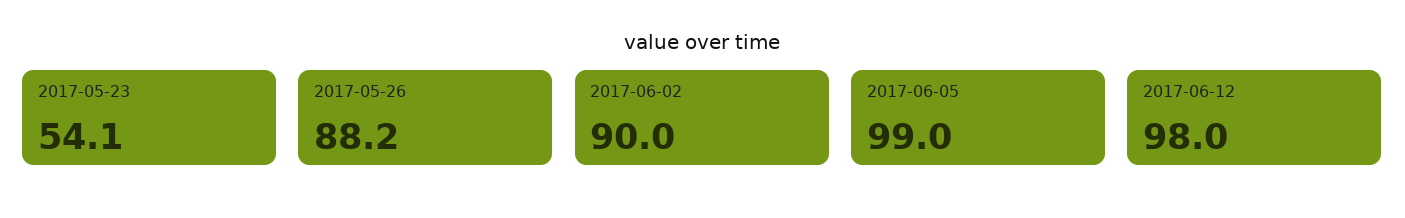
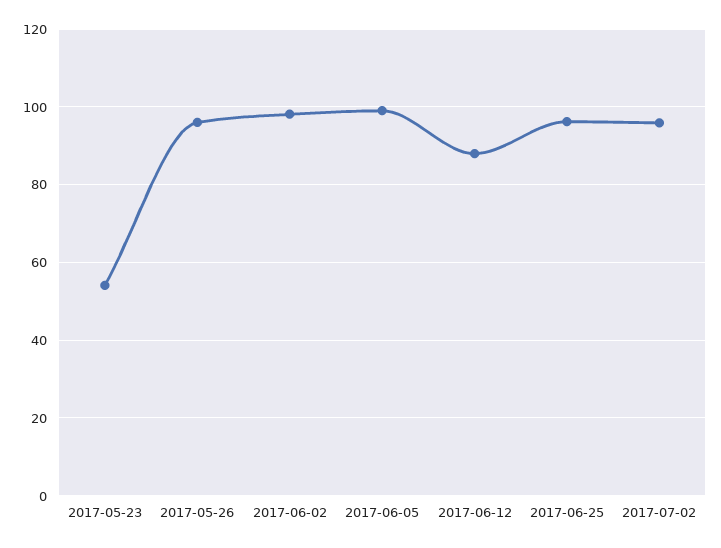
2017-05-26: 88.2 -> 96
2017-06-02: 90 -> 98
2017-06-12: 98 -> 88
2017-06-25: none -> 96
2017-07-02: none -> 96

